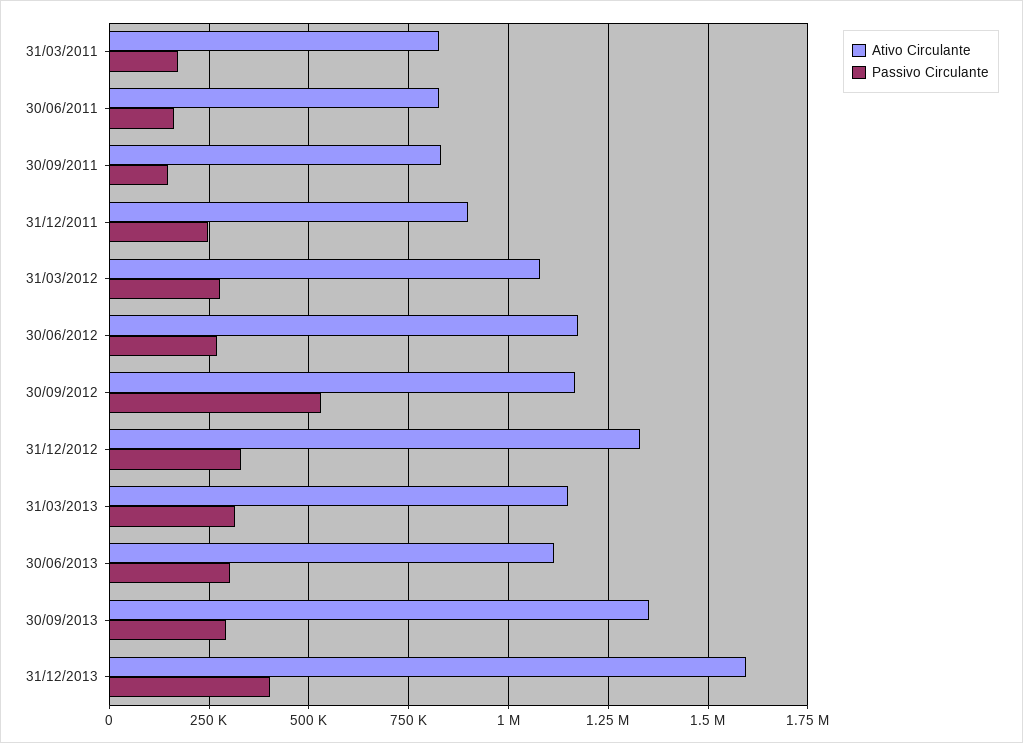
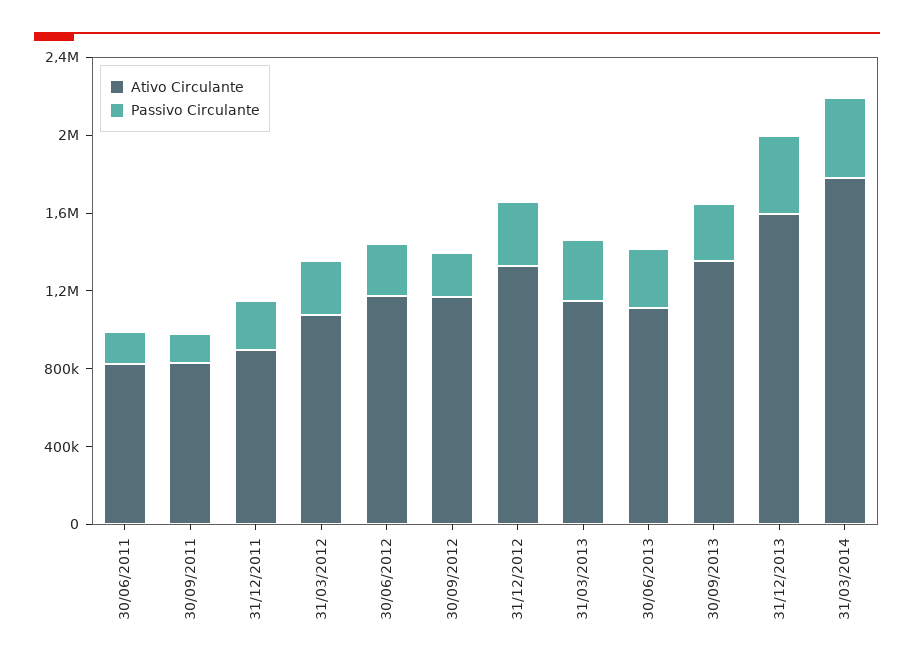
Ativo Circulante, 31/03/2011: 825000 -> none
Passivo Circulante, 31/03/2011: 175000 -> none
Passivo Circulante, 30/09/2012: 525000 -> 200000
Ativo Circulante, 31/03/2014: none -> 1800000
Passivo Circulante, 31/03/2014: none -> 400000

